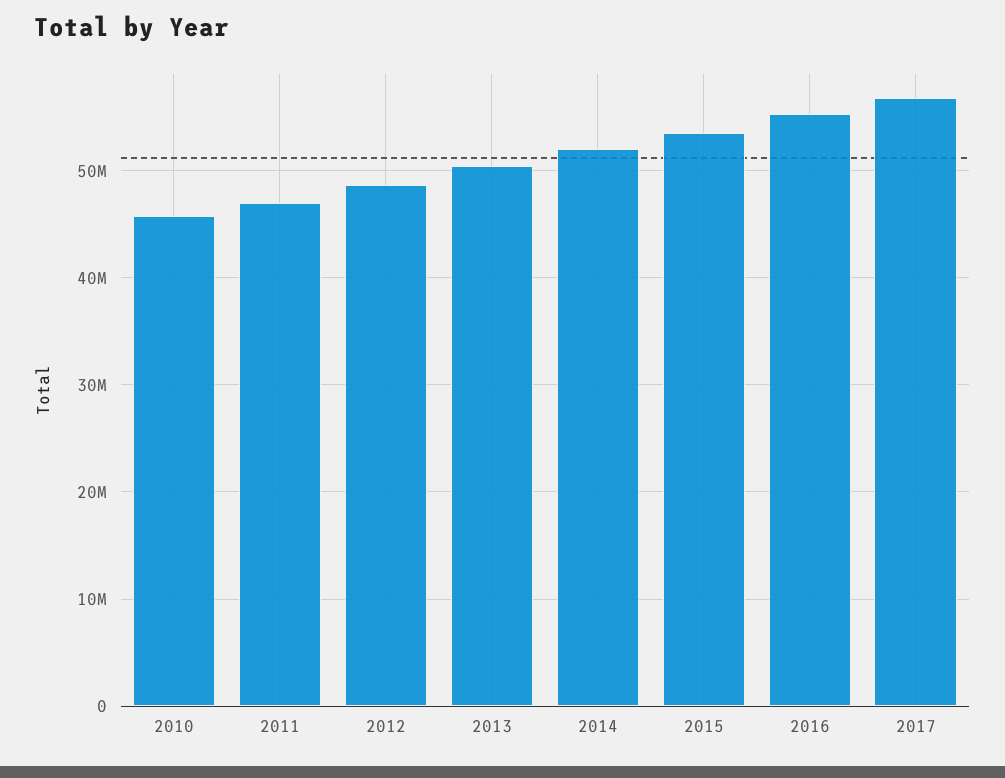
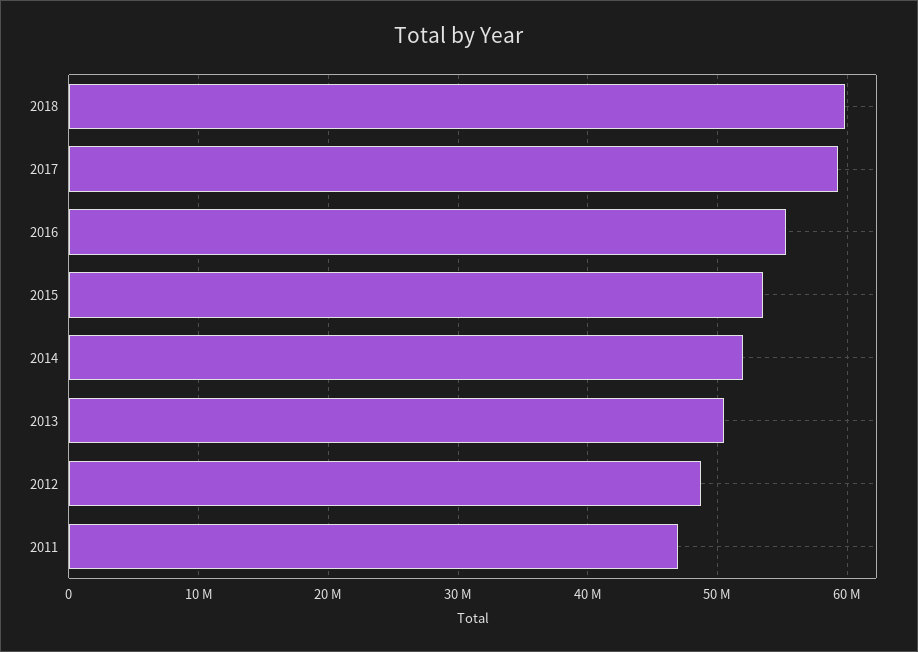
2010: 46000000 -> none
2017: 57000000 -> 59000000
2018: none -> 60000000

